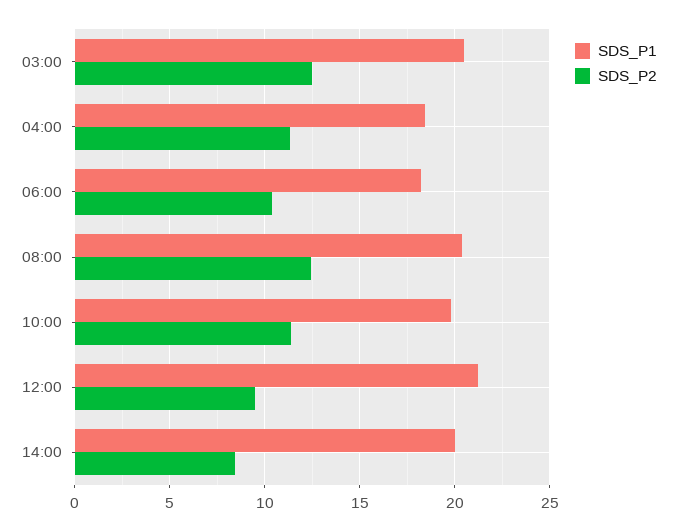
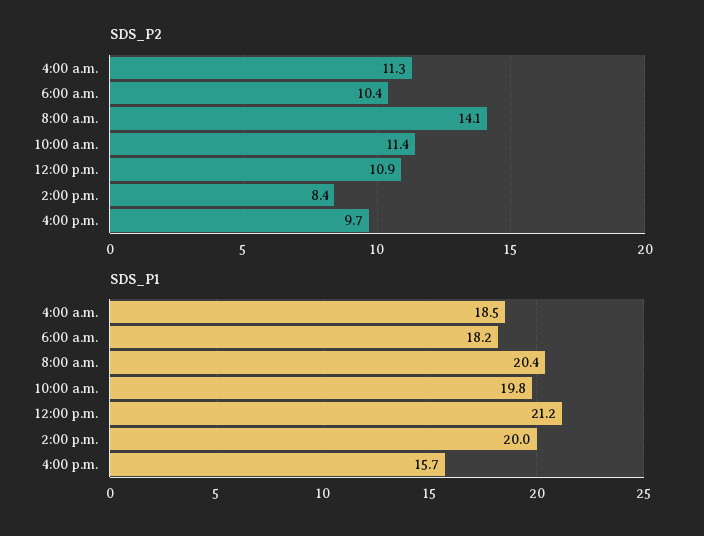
SDS_P1, 03:00: 20.5 -> none
SDS_P2, 03:00: 12.5 -> none
SDS_P2, 08:00: 12.5 -> 14.1
SDS_P2, 12:00: 9.5 -> 10.9
SDS_P2, 4:00 p.m.: none -> 9.7
SDS_P1, 4:00 p.m.: none -> 15.7

